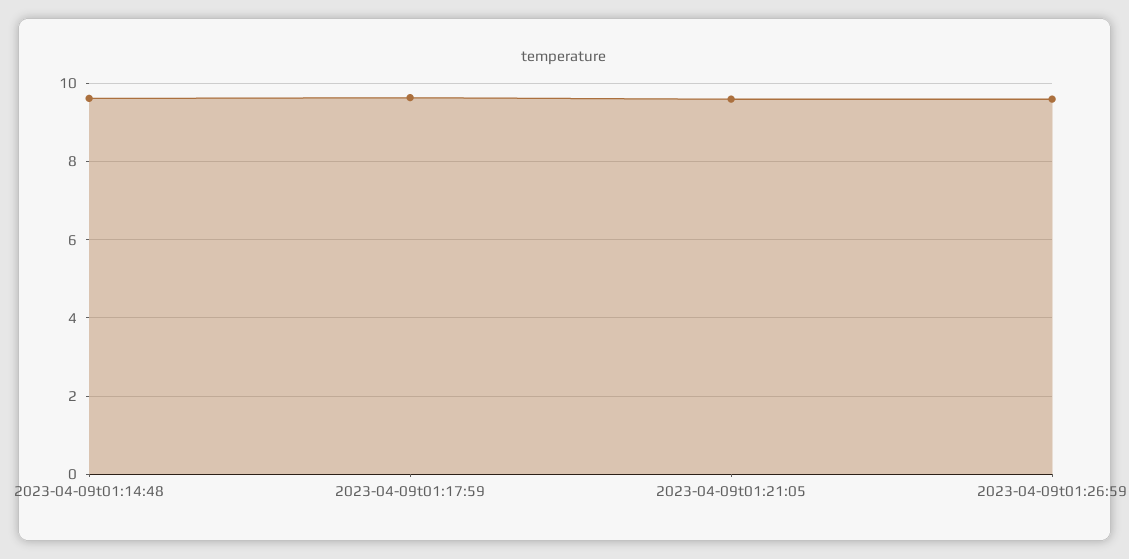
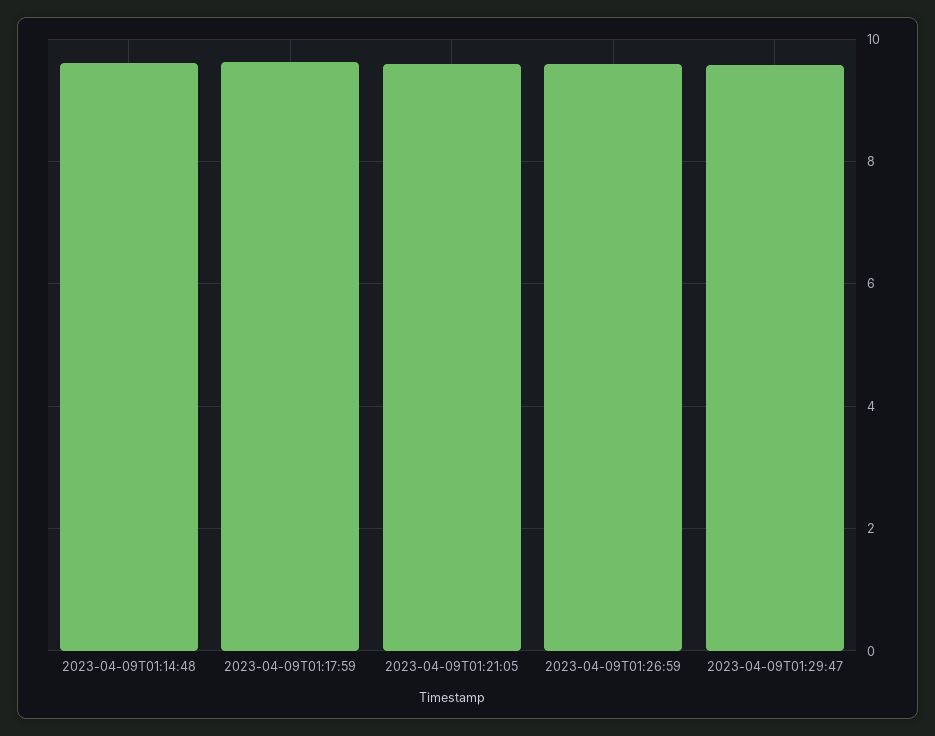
2023-04-09T01:29:47: none -> 9.6

